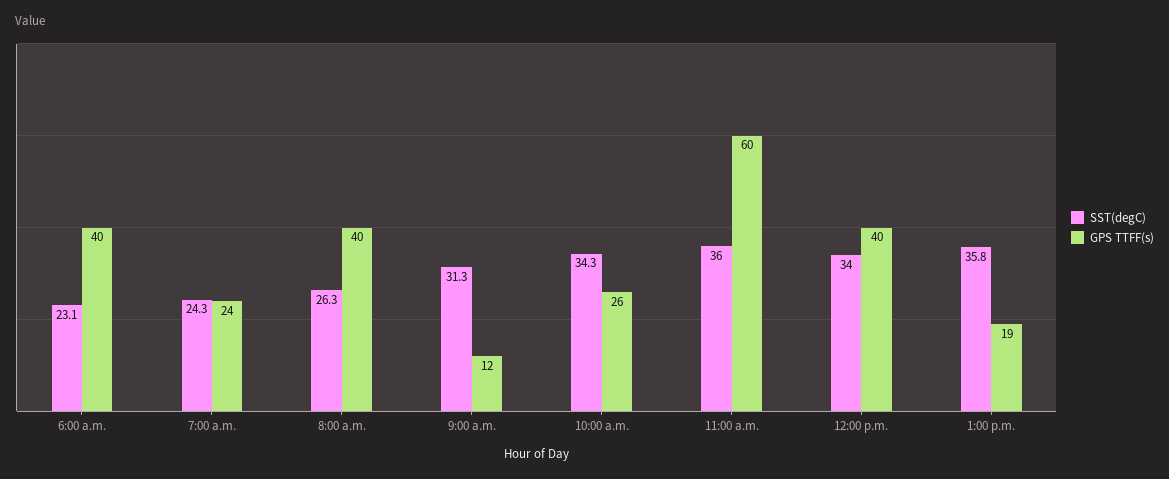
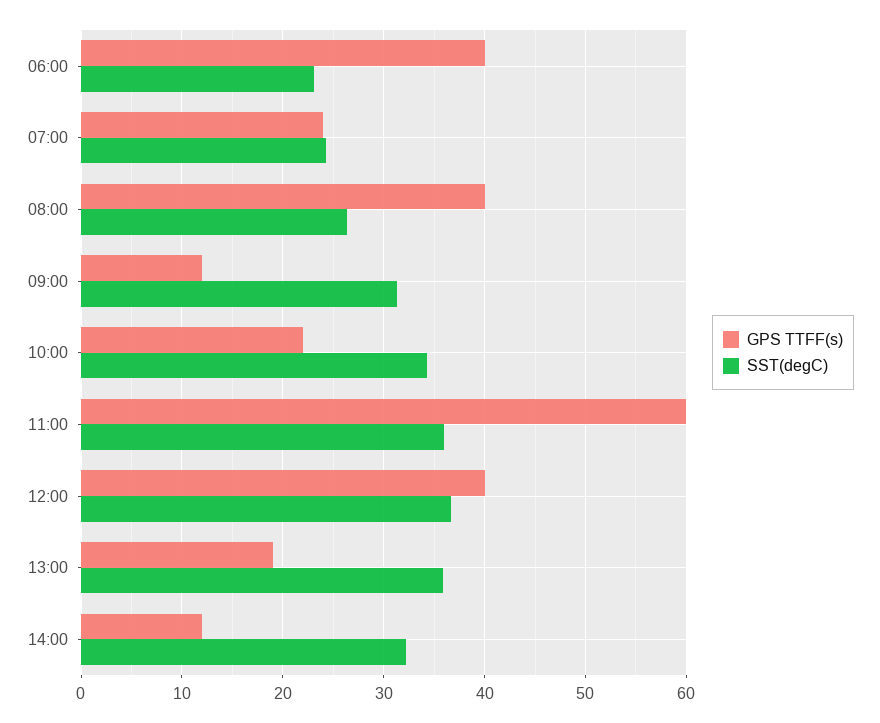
GPS TTFF(s), 10:00 a.m.: 26 -> 22
SST(degC), 12:00 p.m.: 34 -> 37
GPS TTFF(s), 14:00: none -> 12
SST(degC), 14:00: none -> 32

